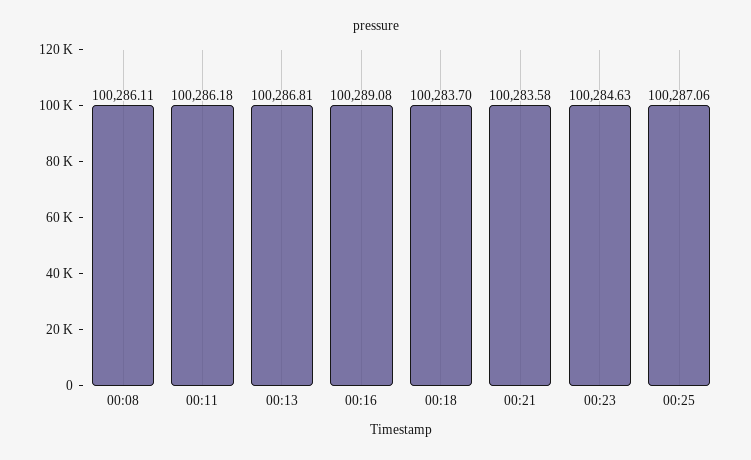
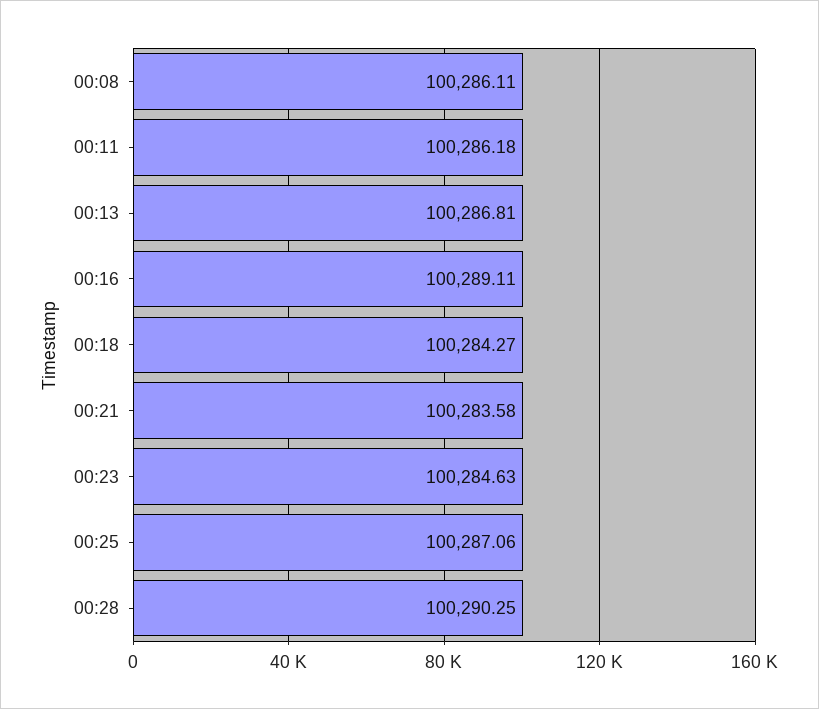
00:16: 100289.08 -> 100289.11
00:18: 100283.7 -> 100284.27
00:28: none -> 100290.25

